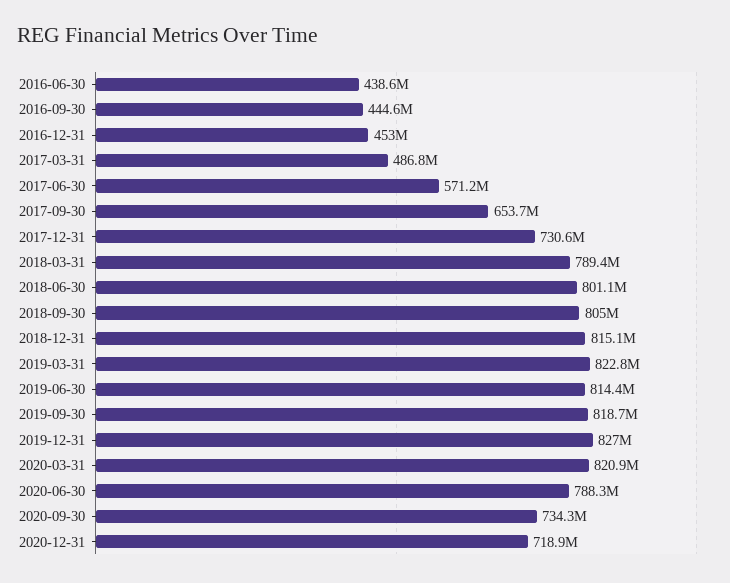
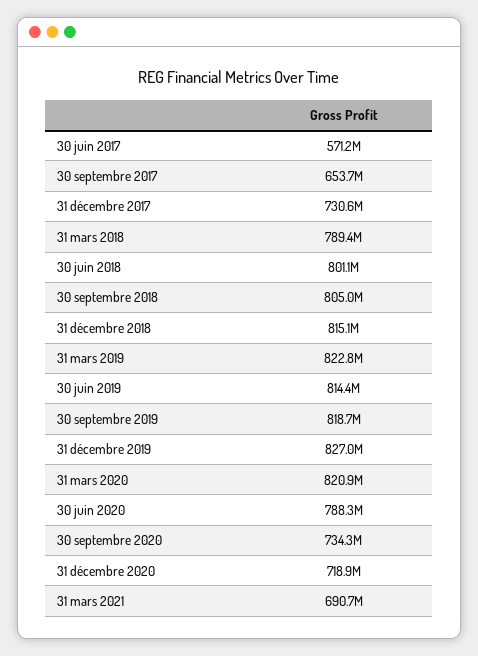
2016-06-30: 438600000 -> none
2016-09-30: 444600000 -> none
2016-12-31: 453000000 -> none
2017-03-31: 486800000 -> none
31 mars 2021: none -> 690700000

